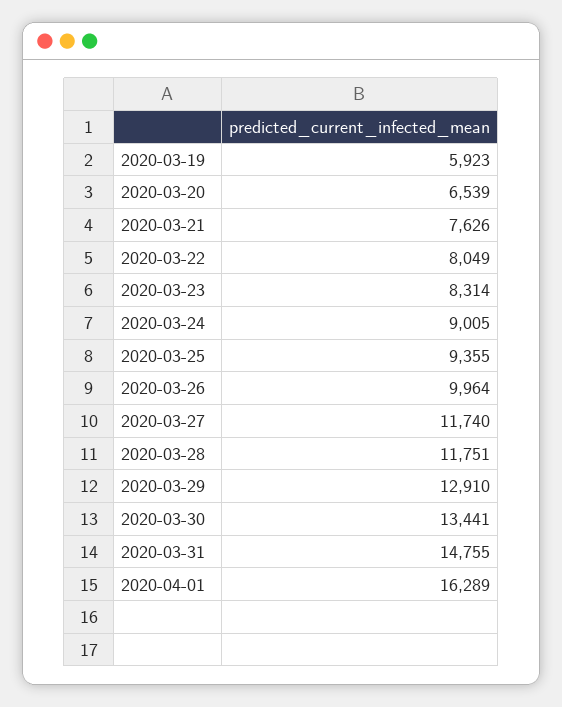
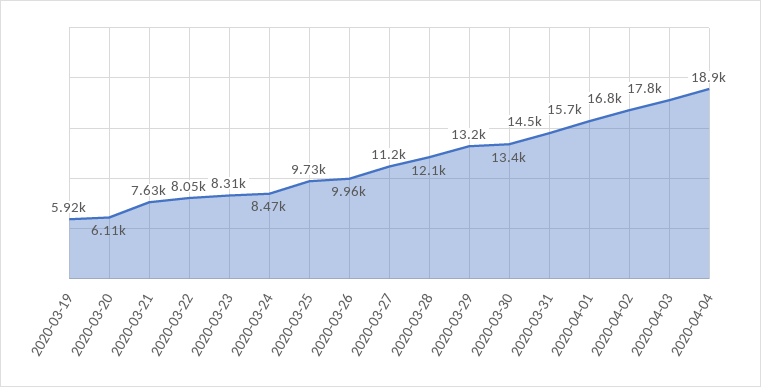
2020-03-20: 6539 -> 6110
2020-03-24: 9005 -> 8470
2020-03-25: 9355 -> 9730
2020-03-27: 11740 -> 11200
2020-03-28: 11751 -> 12100
2020-03-29: 12910 -> 13200
2020-03-31: 14755 -> 14500
2020-04-01: 16289 -> 15700
2020-04-02: none -> 16800
2020-04-03: none -> 17800
2020-04-04: none -> 18900

